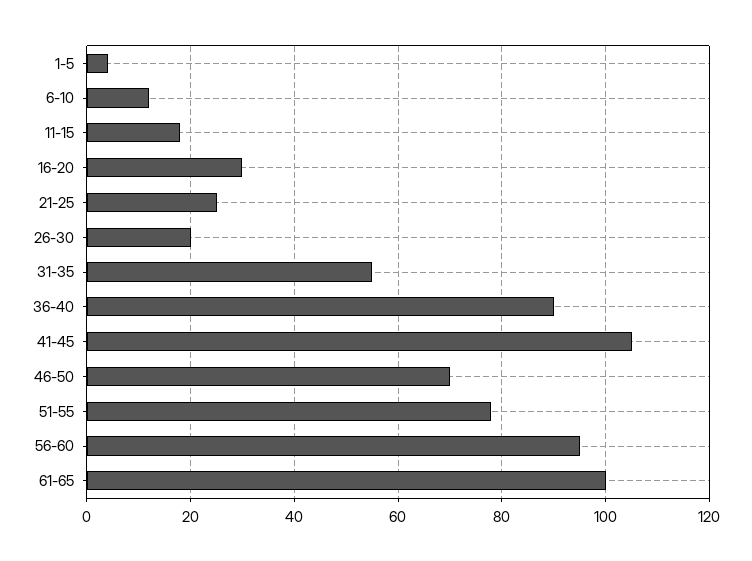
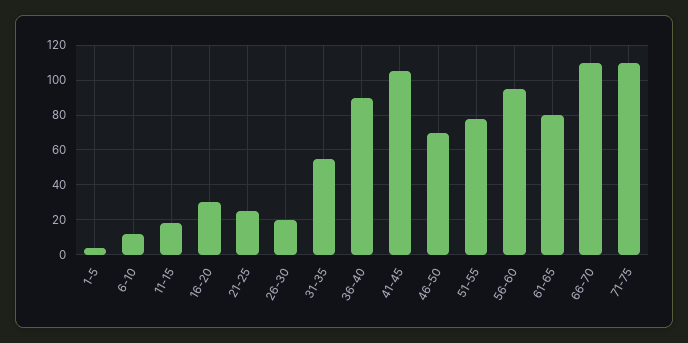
61-65: 100 -> 80
66-70: none -> 110
71-75: none -> 110

